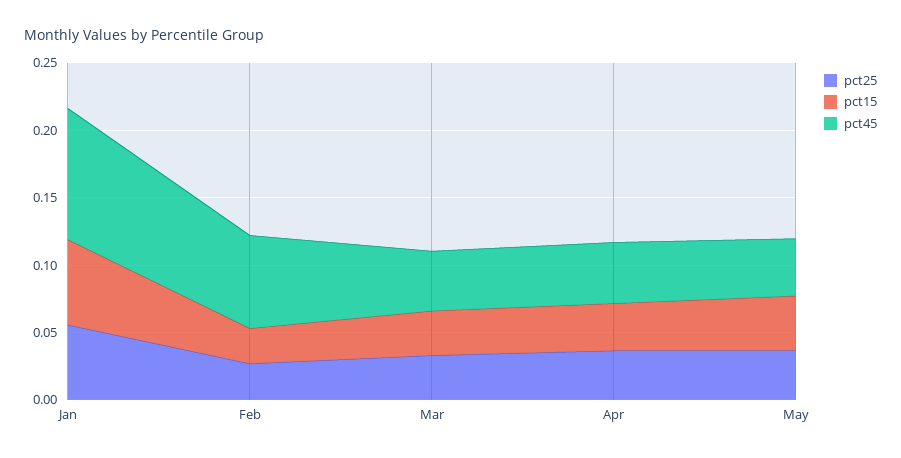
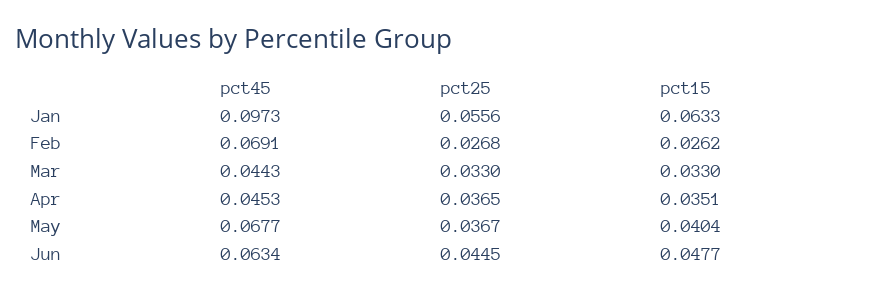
pct45, May: 0.04 -> 0.0677
pct45, Jun: none -> 0.0634
pct25, Jun: none -> 0.0445
pct15, Jun: none -> 0.0477

